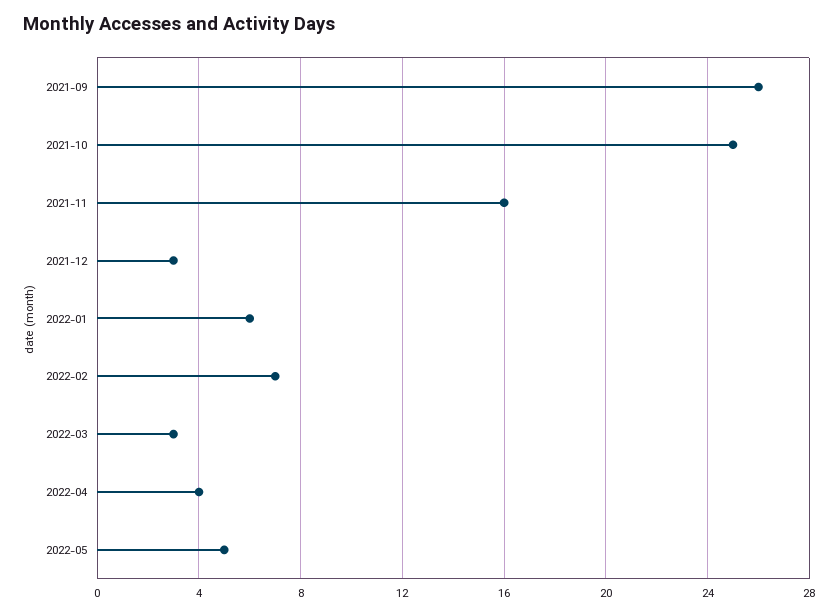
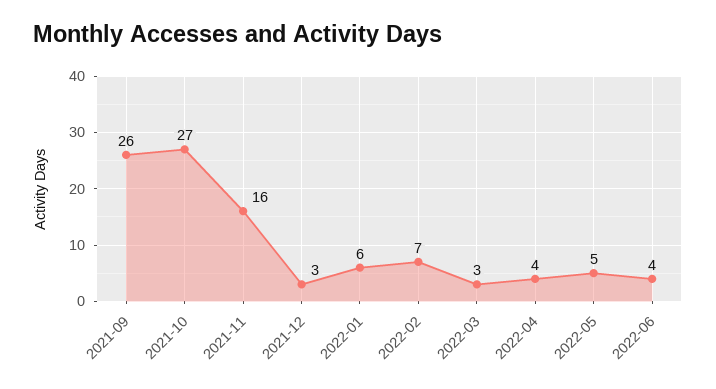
2021-10: 25 -> 27
2022-06: none -> 4

